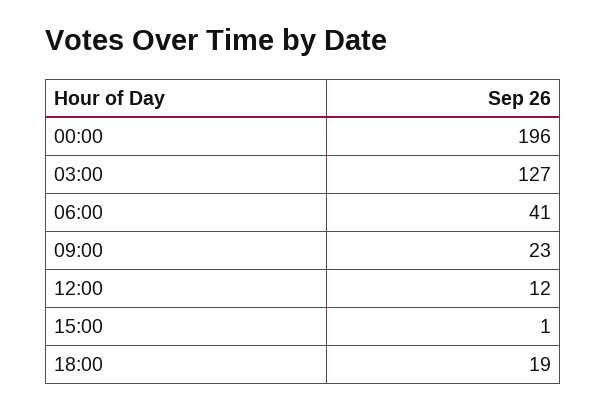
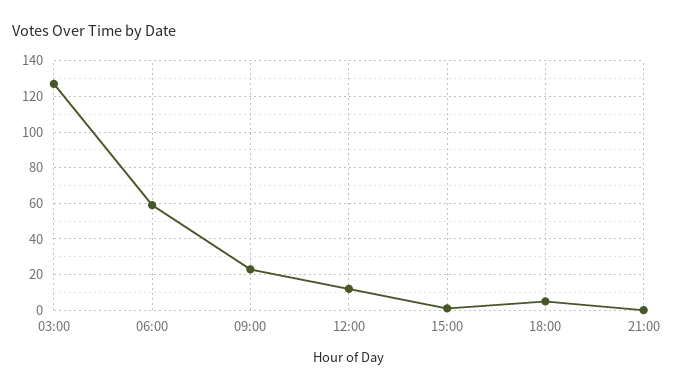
00:00: 196 -> none
06:00: 41 -> 60
18:00: 19 -> 5
21:00: none -> 0

